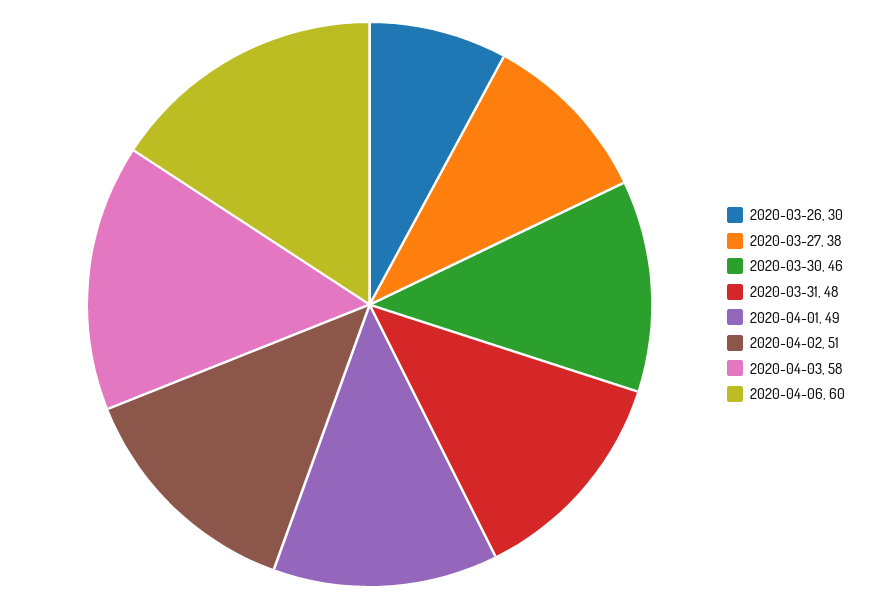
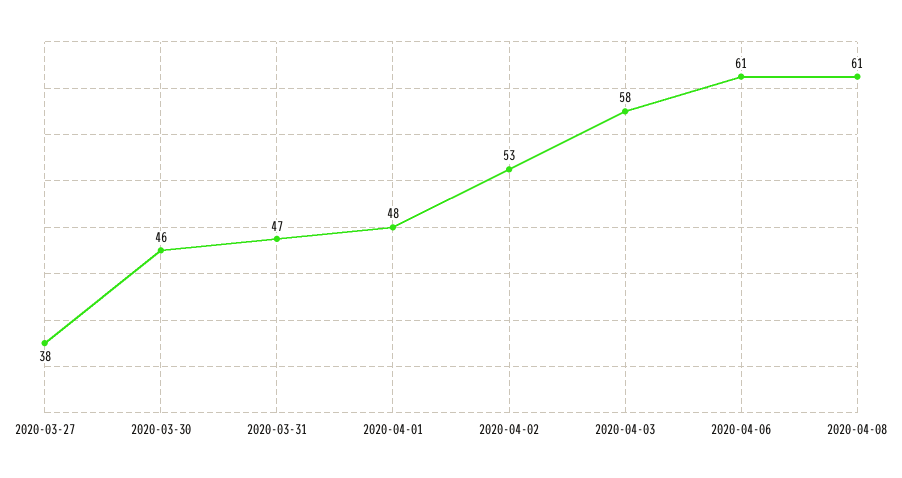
2020-03-26: 30 -> none
2020-03-31: 48 -> 47
2020-04-01: 49 -> 48
2020-04-02: 51 -> 53
2020-04-06: 60 -> 61
2020-04-08: none -> 61

